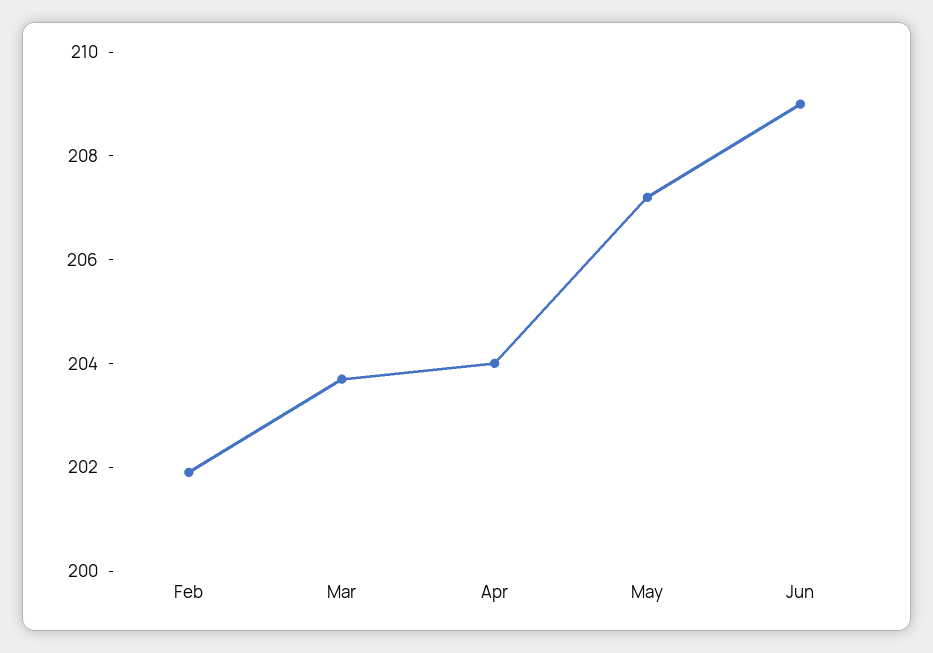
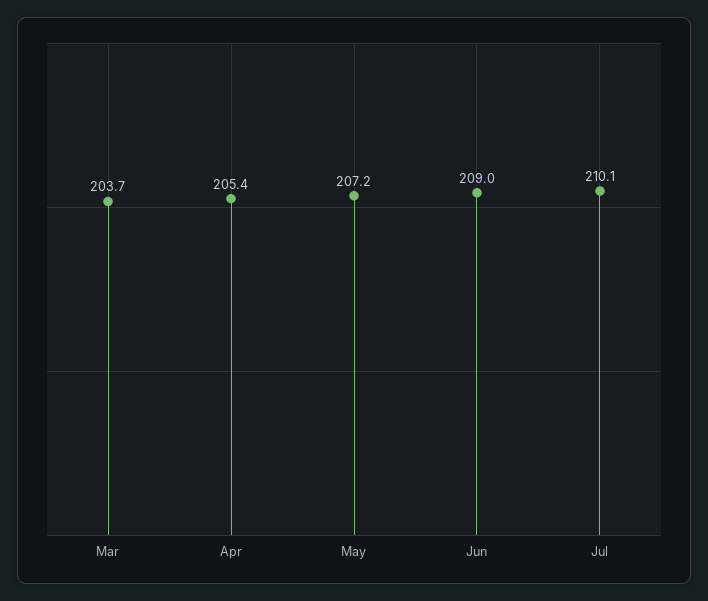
Feb: 202 -> none
Apr: 204 -> 205.4
Jul: none -> 210.1

